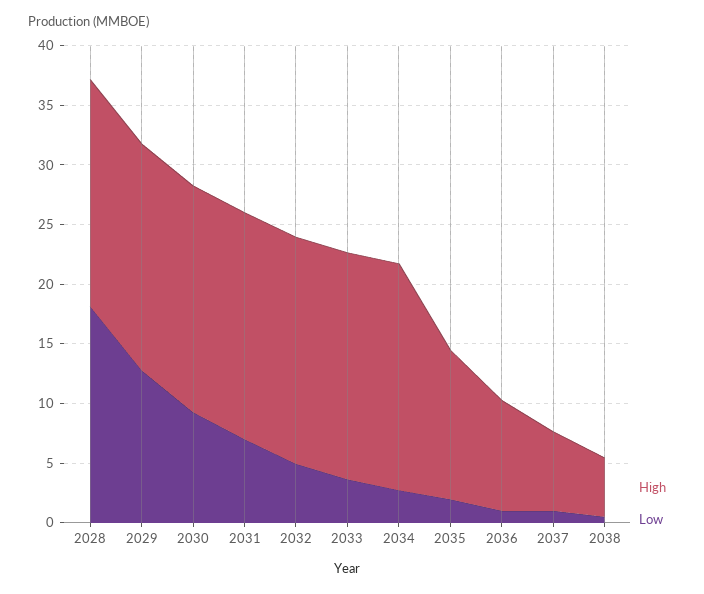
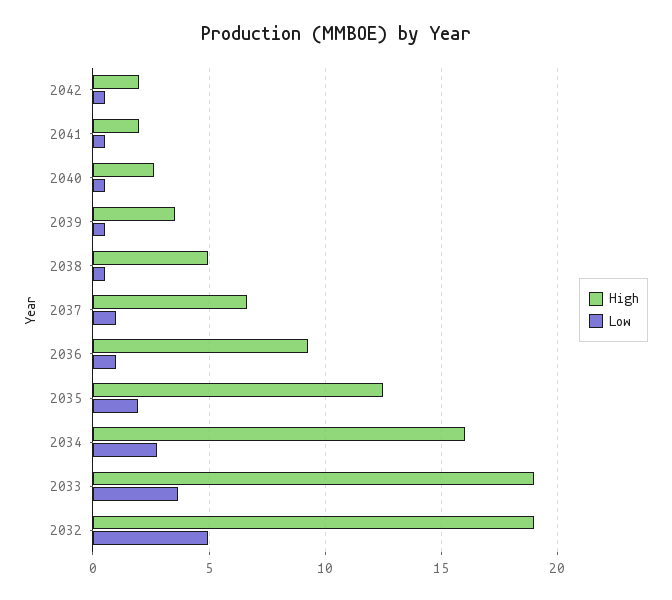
High, 2028: 19 -> none
Low, 2028: 18 -> none
High, 2029: 19 -> none
Low, 2029: 13 -> none
High, 2030: 19 -> none
Low, 2030: 9 -> none
High, 2031: 19 -> none
Low, 2031: 7 -> none
High, 2034: 19 -> 16
High, 2042: none -> 2
Low, 2042: none -> 0.5
High, 2041: none -> 2
Low, 2041: none -> 0.5
High, 2040: none -> 2.5
Low, 2040: none -> 0.5
High, 2039: none -> 3.5
Low, 2039: none -> 0.5

